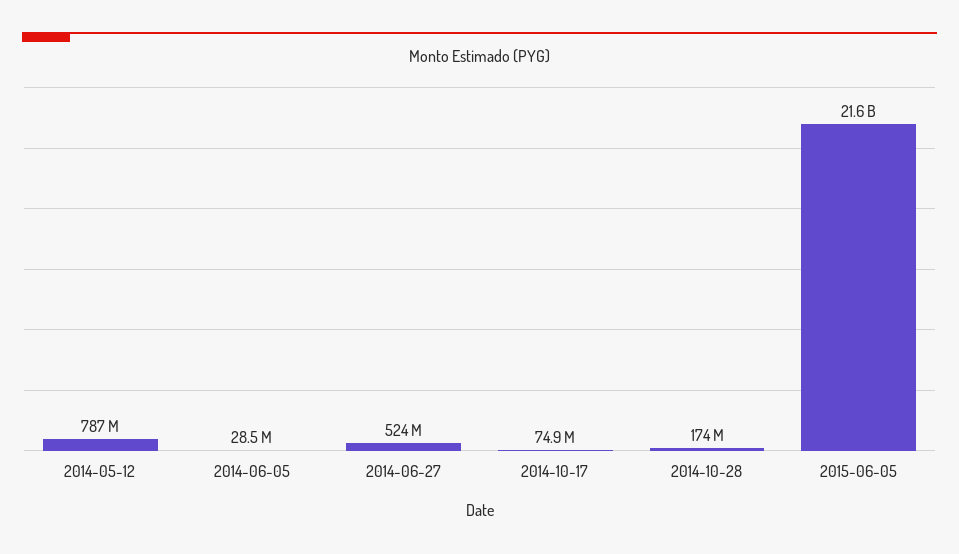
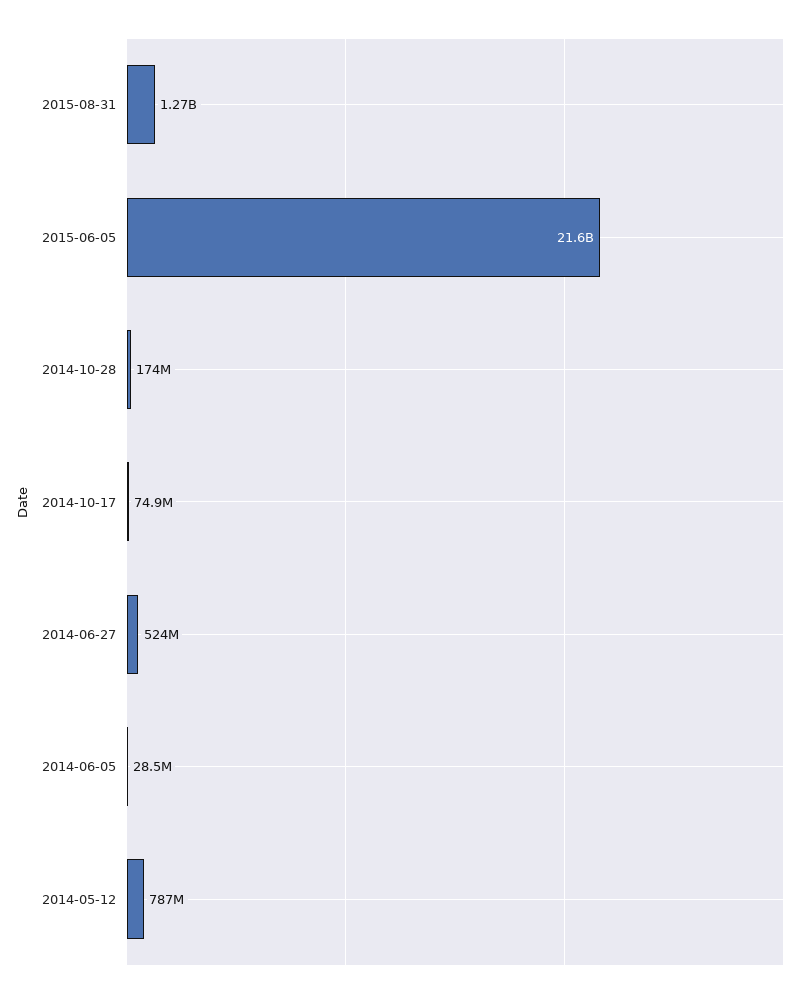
2015-08-31: none -> 1270000000

